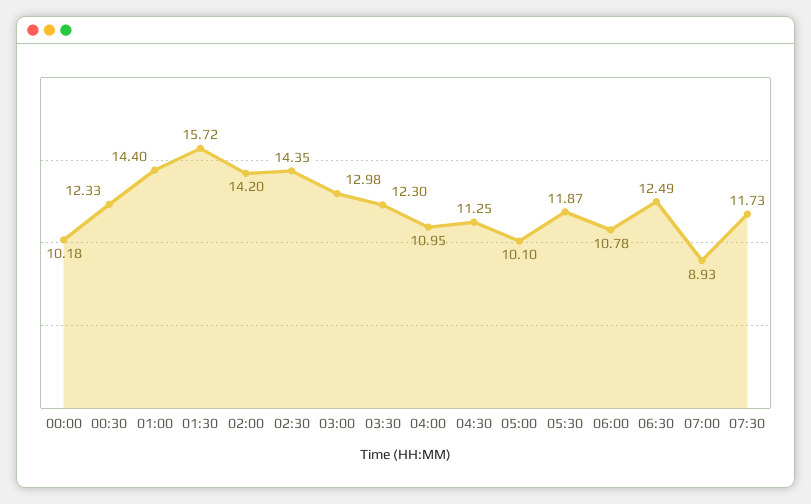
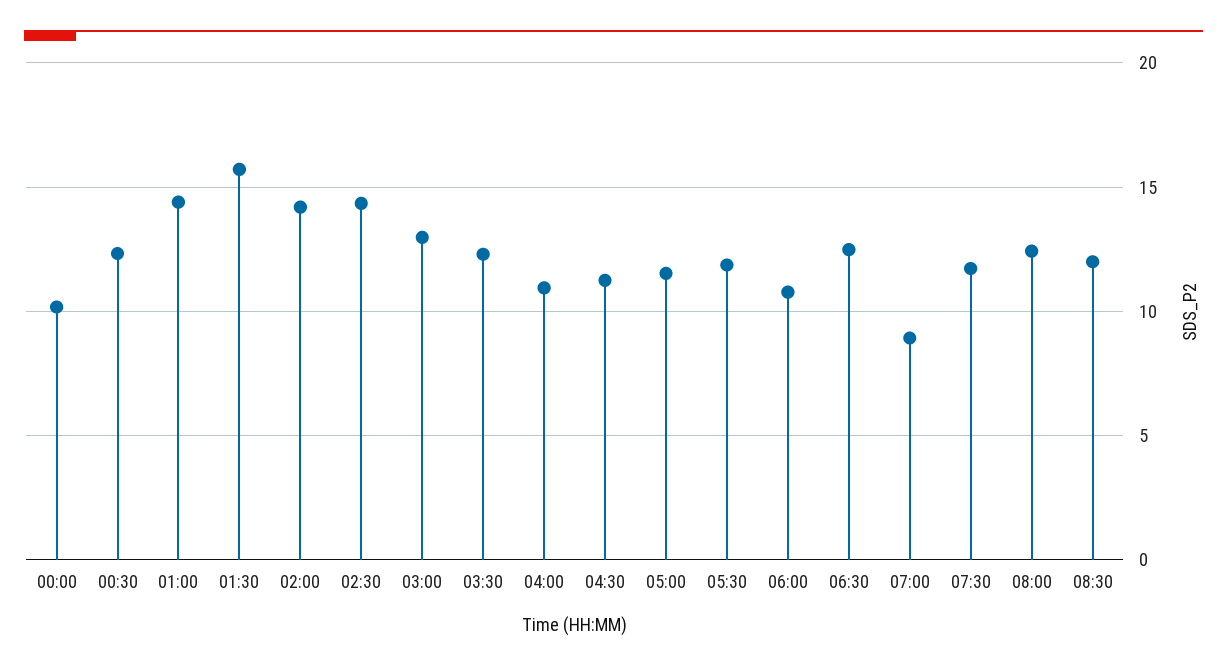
05:00: 10.1 -> 11.5
08:00: none -> 12.5
08:30: none -> 12

